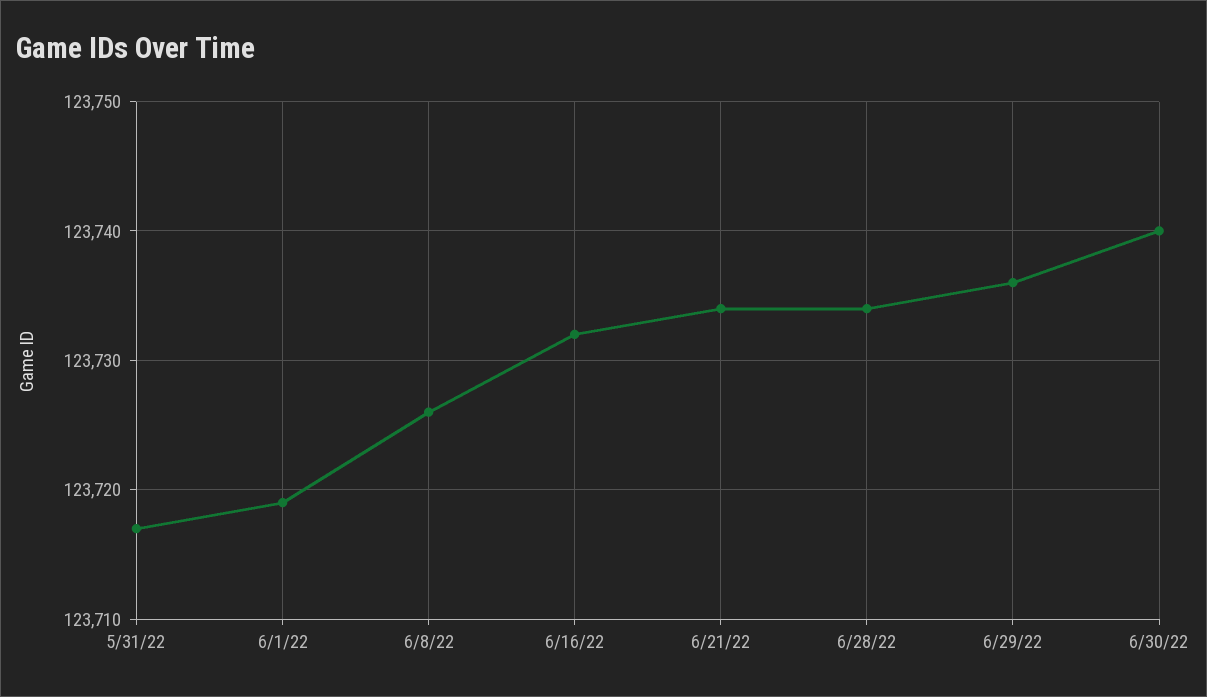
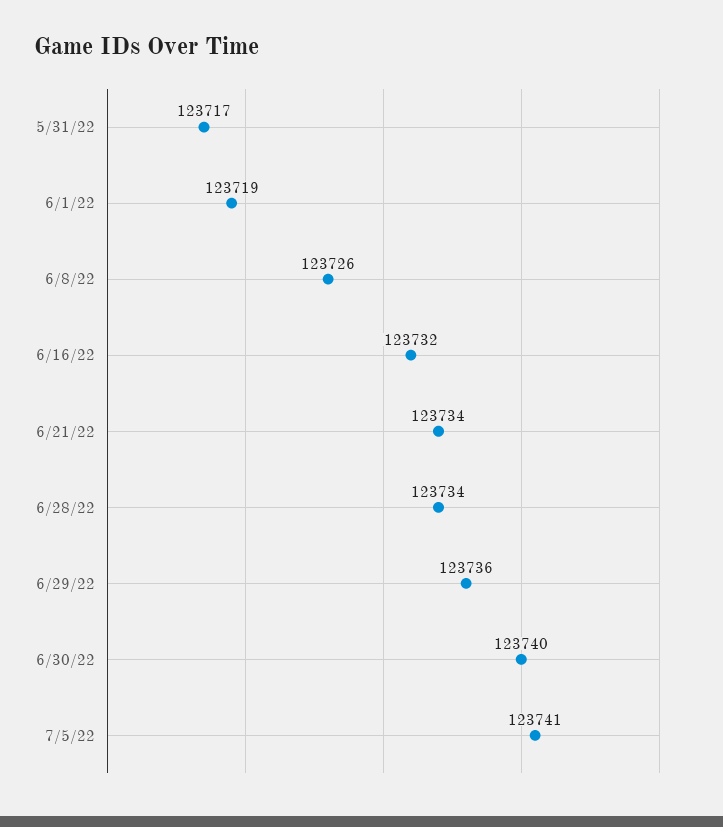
7/5/22: none -> 123741

